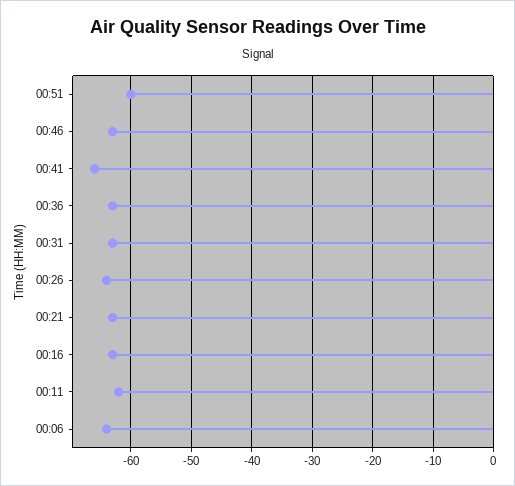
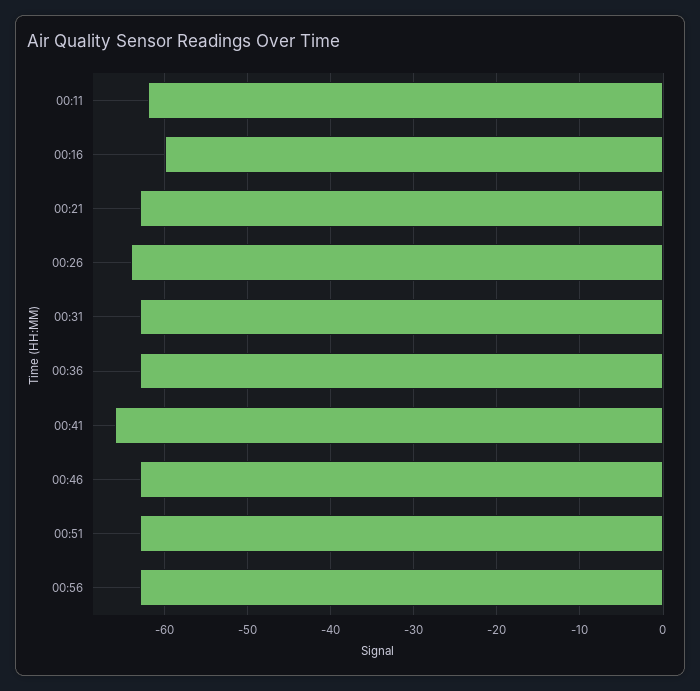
00:51: -60 -> -63
00:16: -63 -> -60
00:06: -64 -> none
00:56: none -> -63

